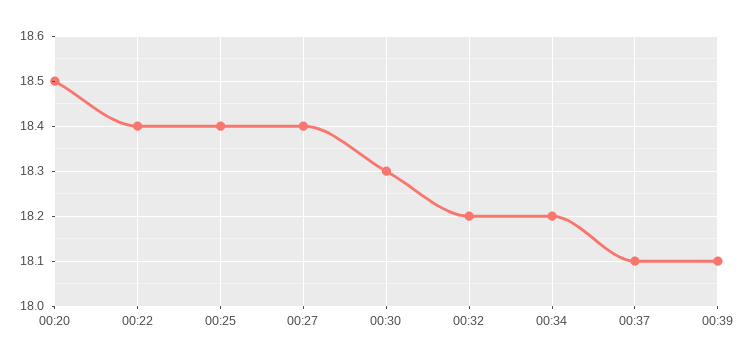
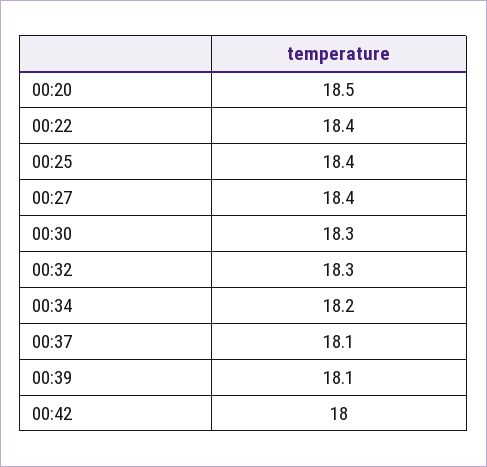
00:32: 18.2 -> 18.3
00:42: none -> 18

